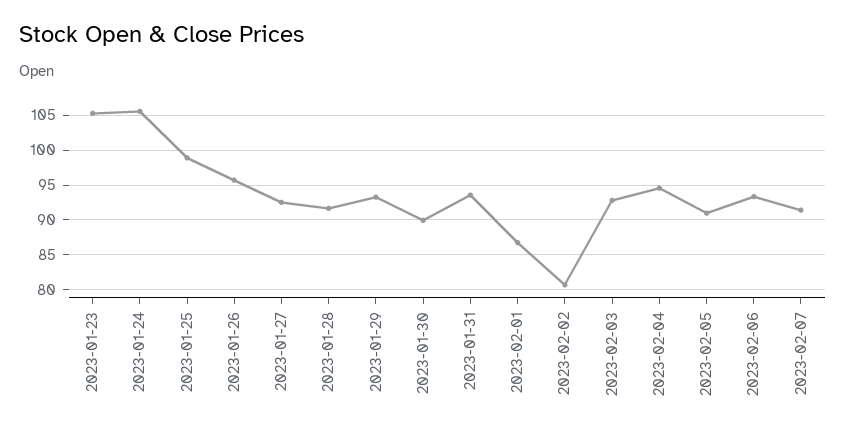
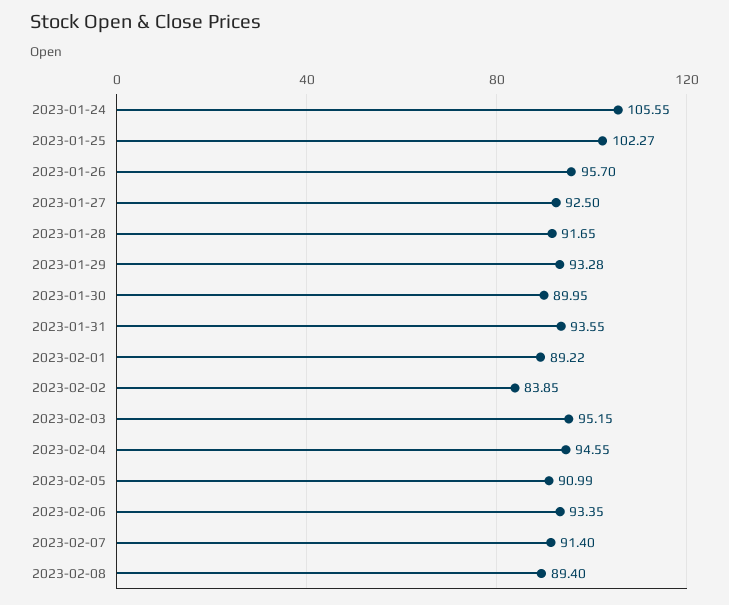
2023-01-23: 105 -> none
2023-01-25: 99 -> 102.27
2023-02-01: 87 -> 89.22
2023-02-02: 81 -> 83.85
2023-02-03: 93 -> 95.15
2023-02-08: none -> 89.4

